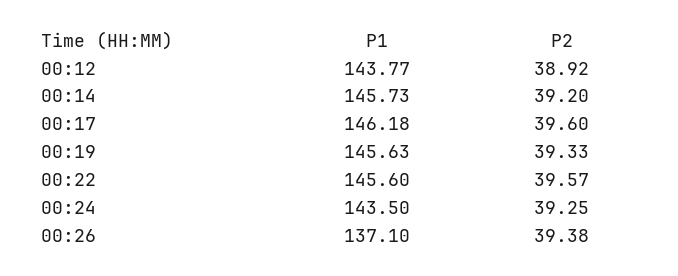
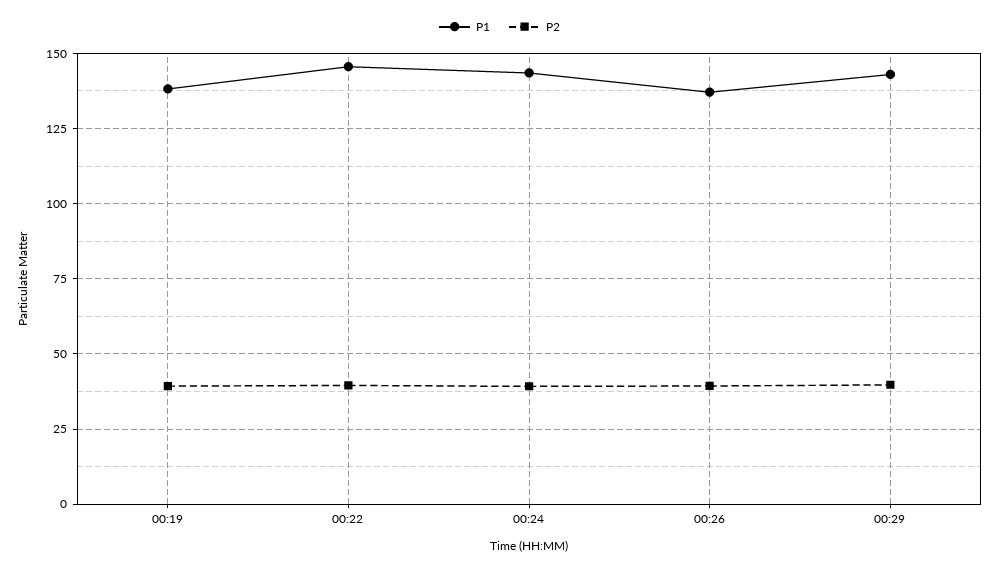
P1, 00:12: 143.77 -> none
P2, 00:12: 38.92 -> none
P1, 00:14: 145.73 -> none
P2, 00:14: 39.2 -> none
P1, 00:17: 146.18 -> none
P2, 00:17: 39.6 -> none
P1, 00:19: 145.63 -> 137.5
P1, 00:29: none -> 142.5
P2, 00:29: none -> 40

